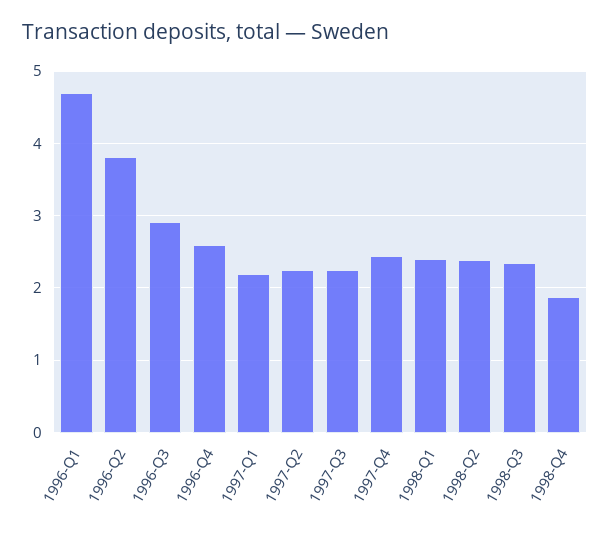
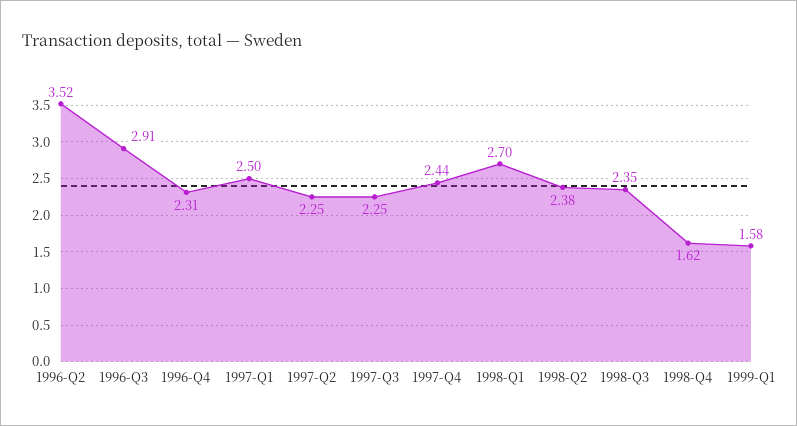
1996-Q1: 4.7 -> none
1996-Q2: 3.8 -> 3.52
1996-Q4: 2.6 -> 2.31
1997-Q1: 2.2 -> 2.5
1998-Q1: 2.4 -> 2.7
1998-Q4: 1.9 -> 1.62
1999-Q1: none -> 1.58

